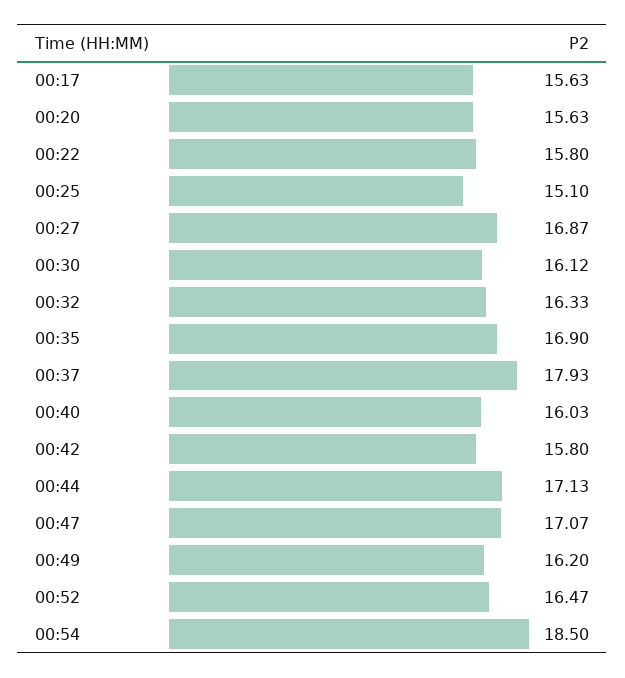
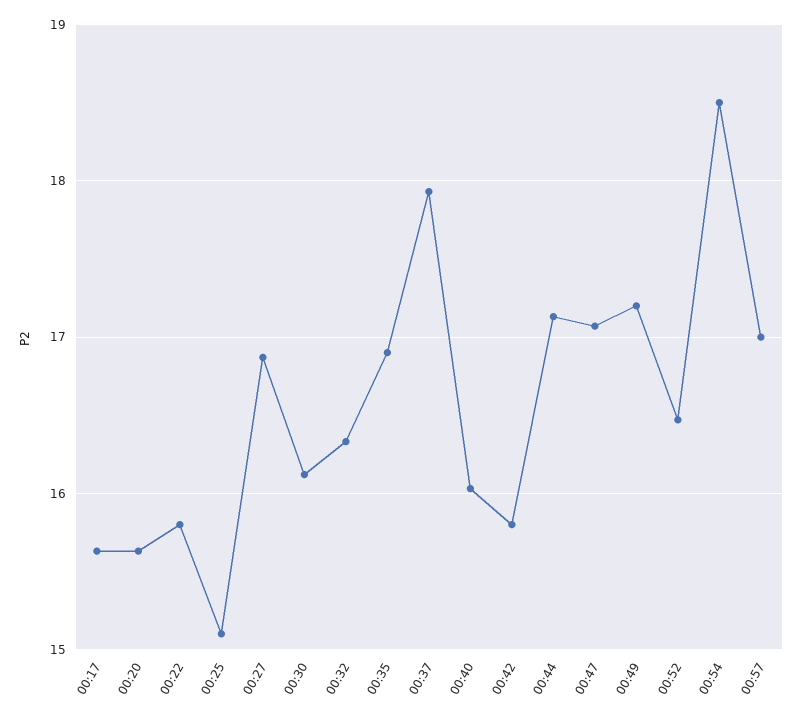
00:49: 16.2 -> 17.2
00:57: none -> 17

